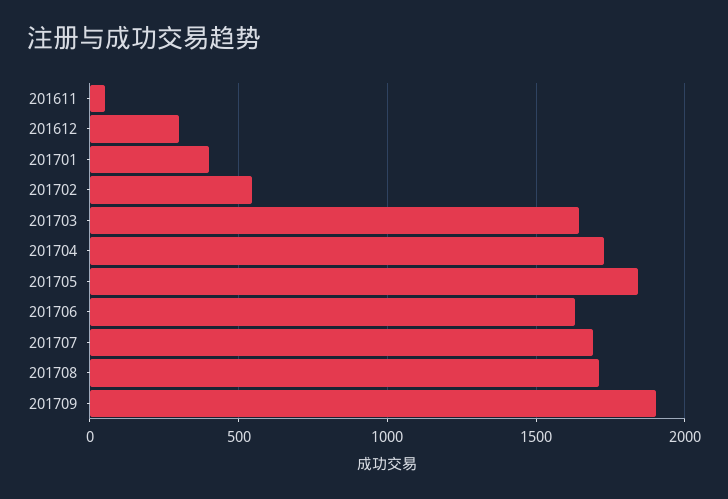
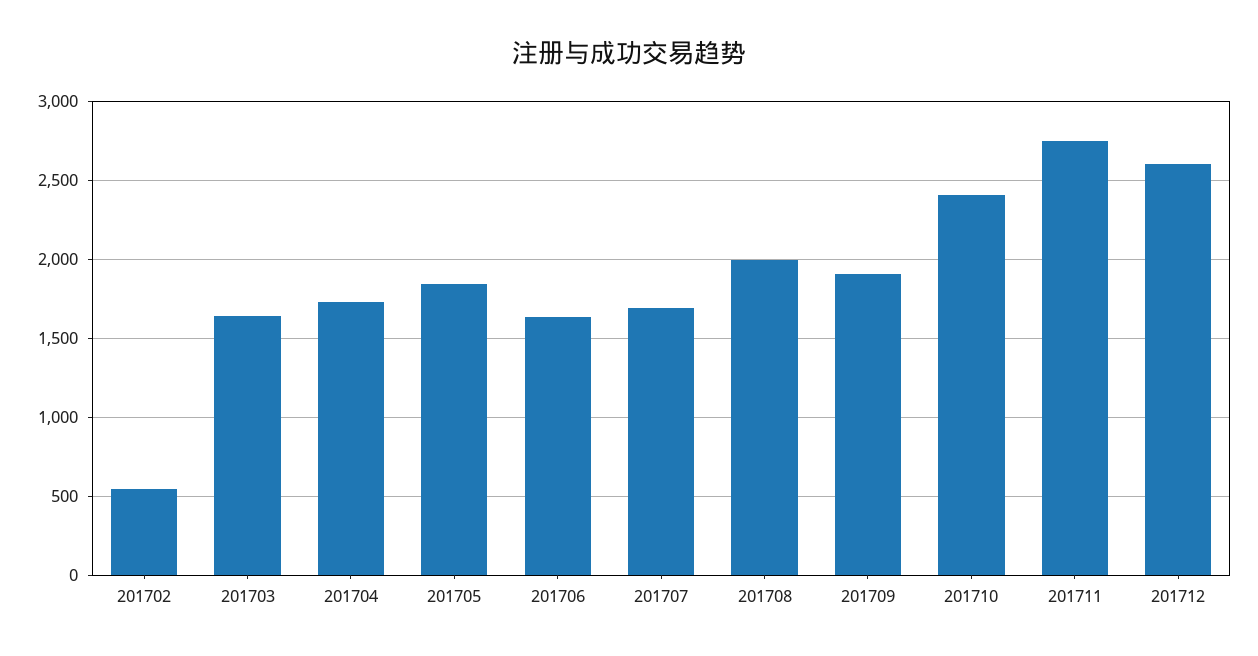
201611: 50 -> none
201612: 300 -> none
201701: 400 -> none
201708: 1700 -> 2000
201710: none -> 2400
201711: none -> 2750
201712: none -> 2600

